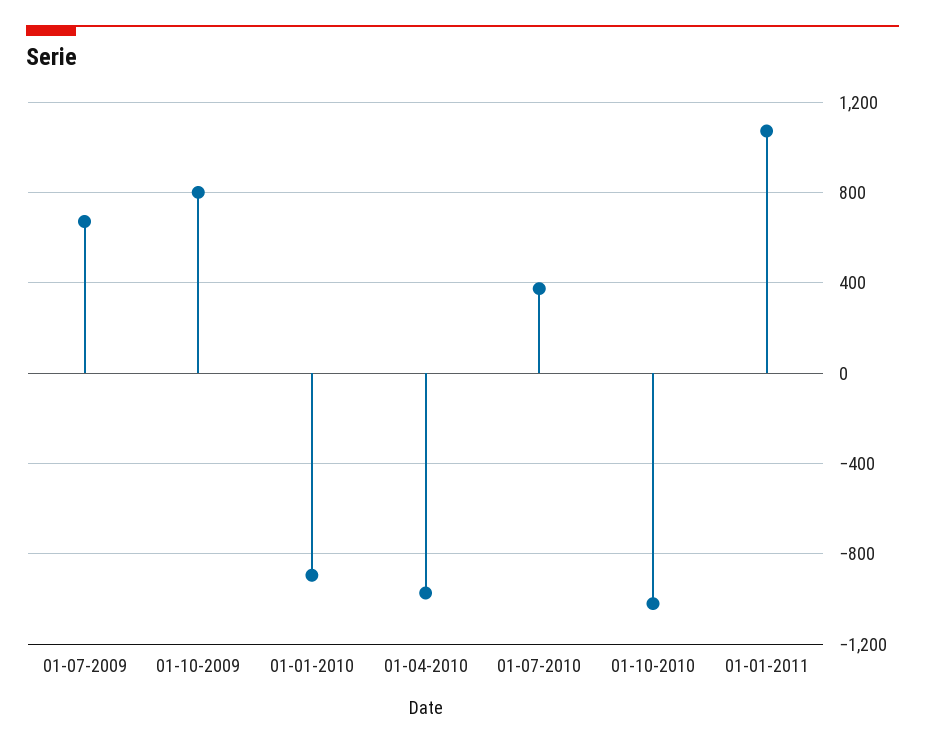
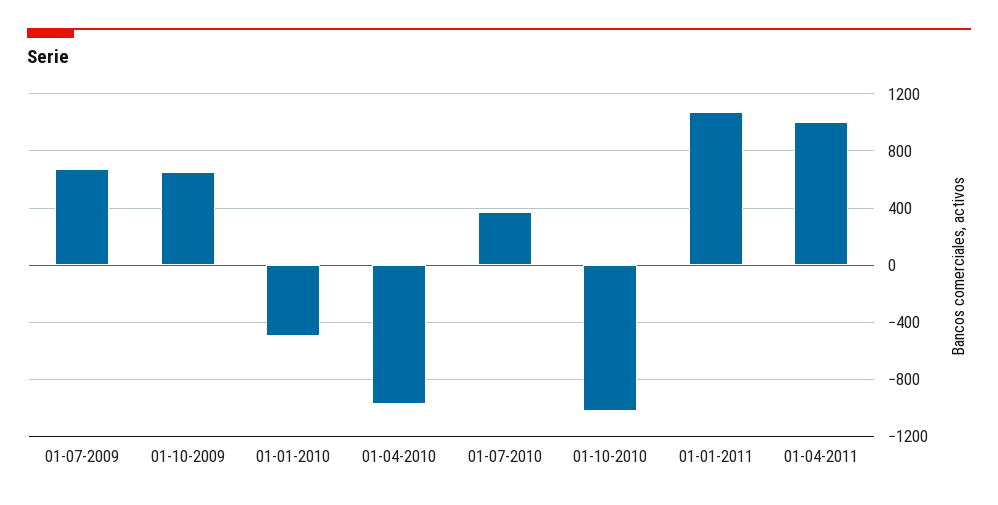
01-10-2009: 800 -> 650
01-01-2010: -900 -> -500
01-04-2011: none -> 1000

